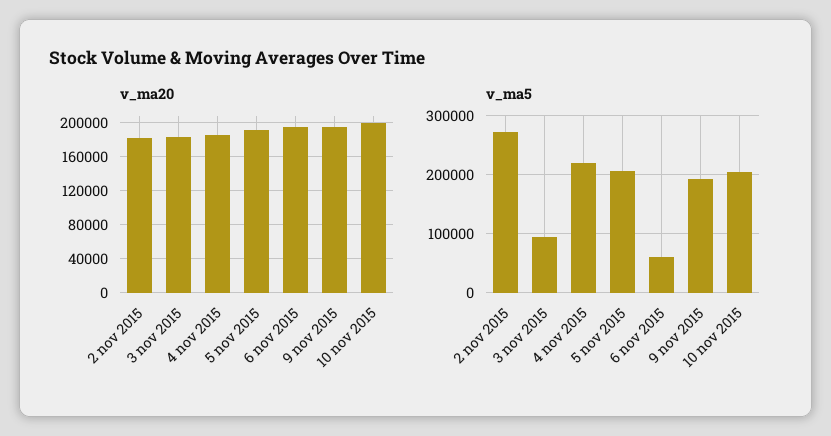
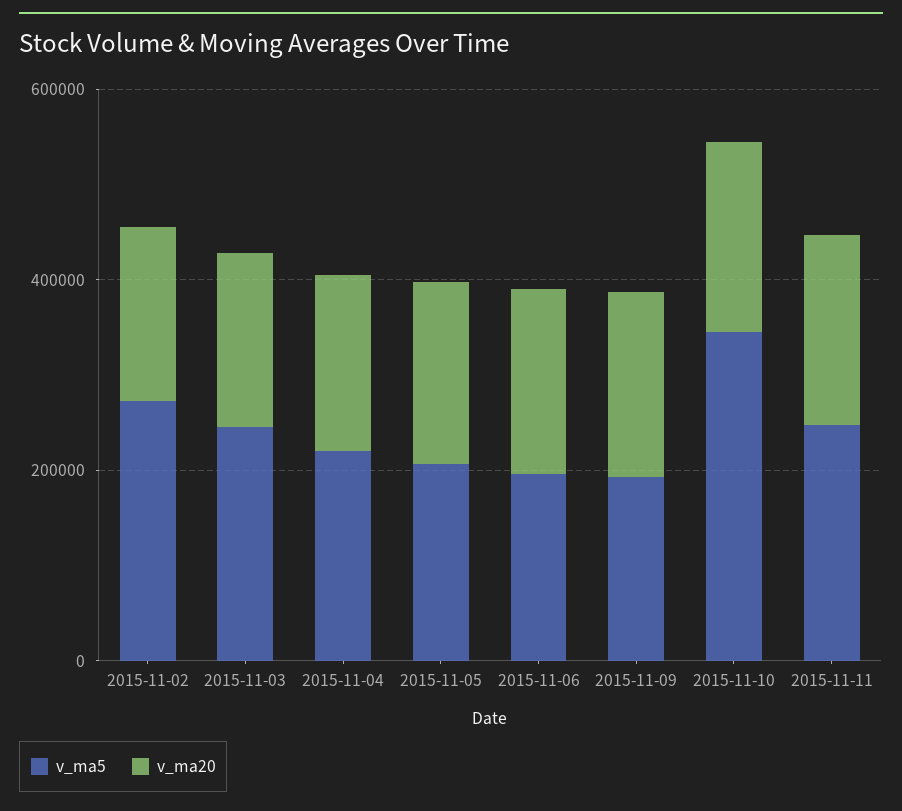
v_ma5, 3 nov 2015: 100000 -> 250000
v_ma5, 6 nov 2015: 60000 -> 200000
v_ma5, 10 nov 2015: 200000 -> 350000
v_ma5, 2015-11-11: none -> 250000
v_ma20, 2015-11-11: none -> 200000

